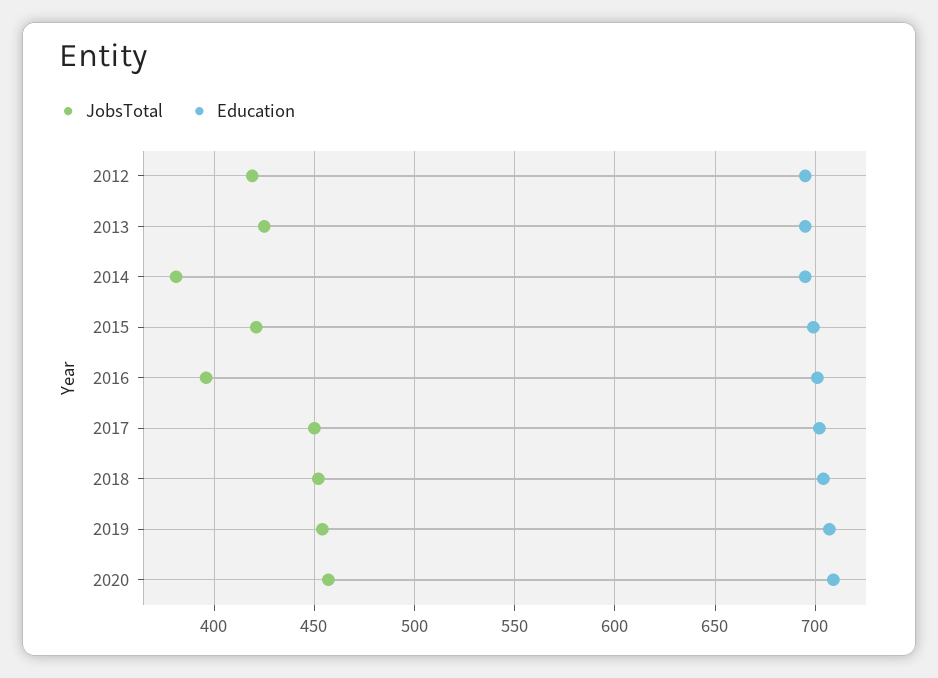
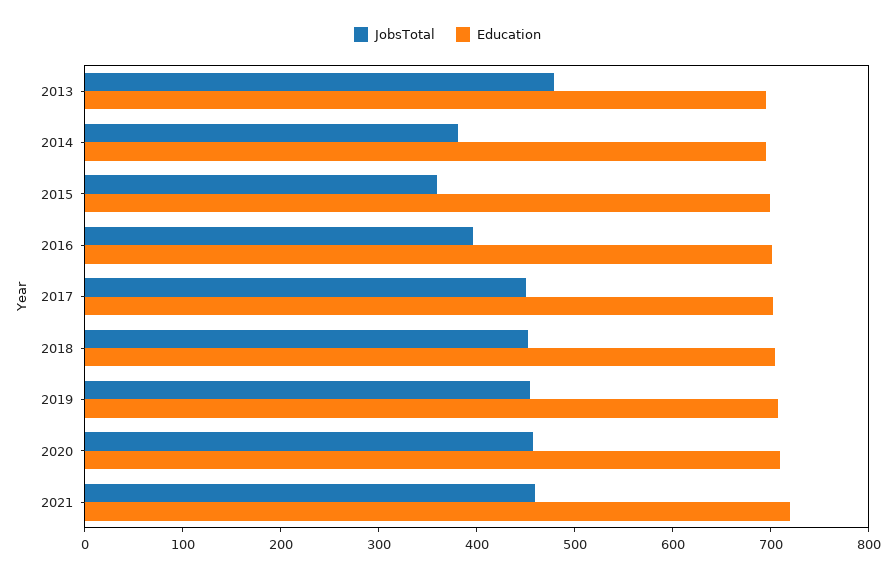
JobsTotal, 2012: 420 -> none
Education, 2012: 695 -> none
JobsTotal, 2013: 425 -> 480
JobsTotal, 2015: 420 -> 360
JobsTotal, 2021: none -> 460
Education, 2021: none -> 720

